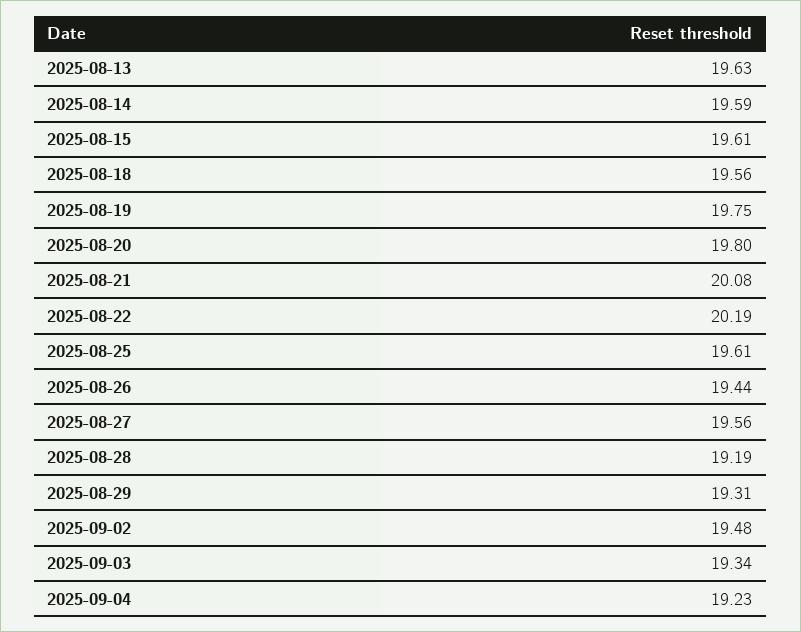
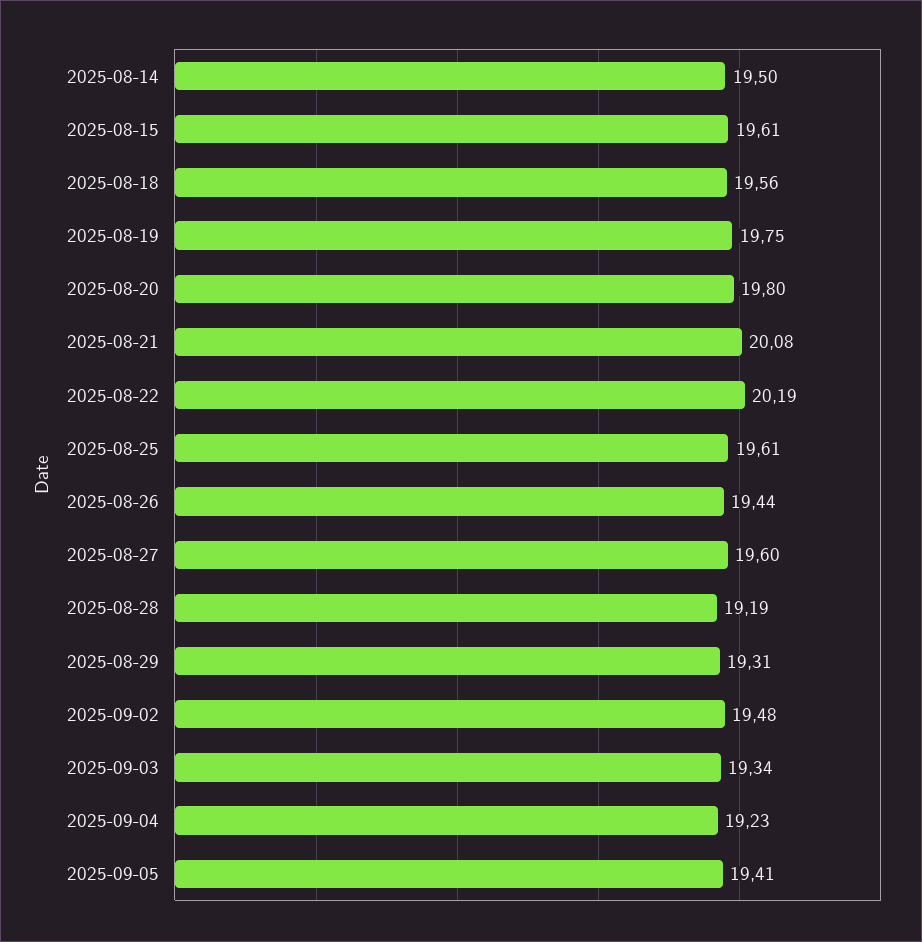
2025-08-13: 19.63 -> none
2025-08-14: 19.59 -> 19.5
2025-08-27: 19.56 -> 19.6
2025-09-05: none -> 19.41

